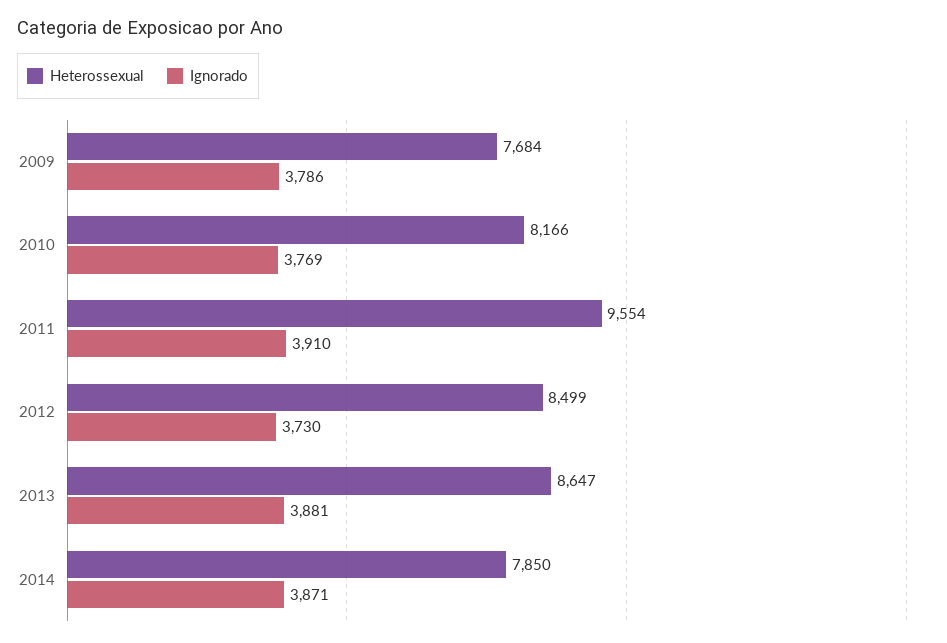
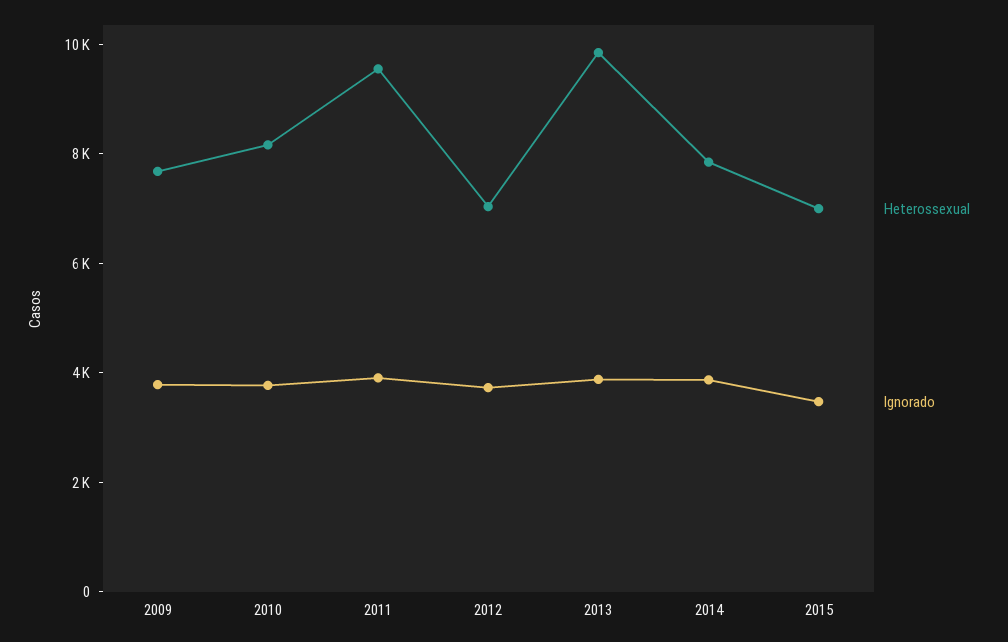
Heterossexual, 2012: 8499 -> 7000
Heterossexual, 2013: 8647 -> 10000
Heterossexual, 2015: none -> 7000
Ignorado, 2015: none -> 3500

